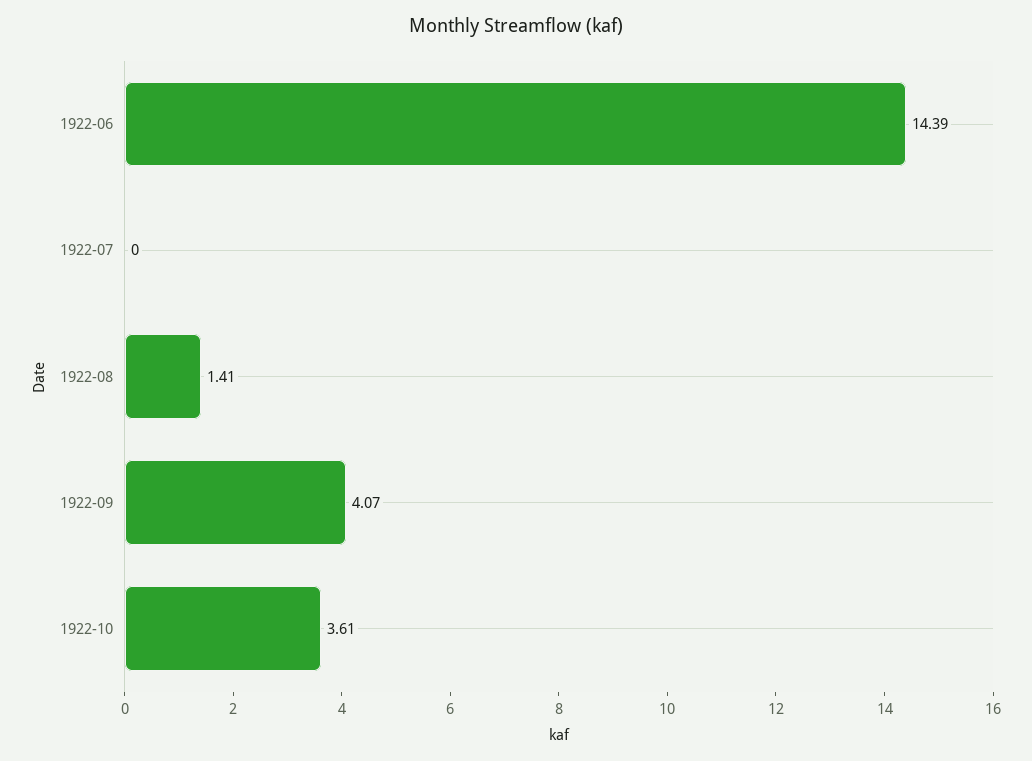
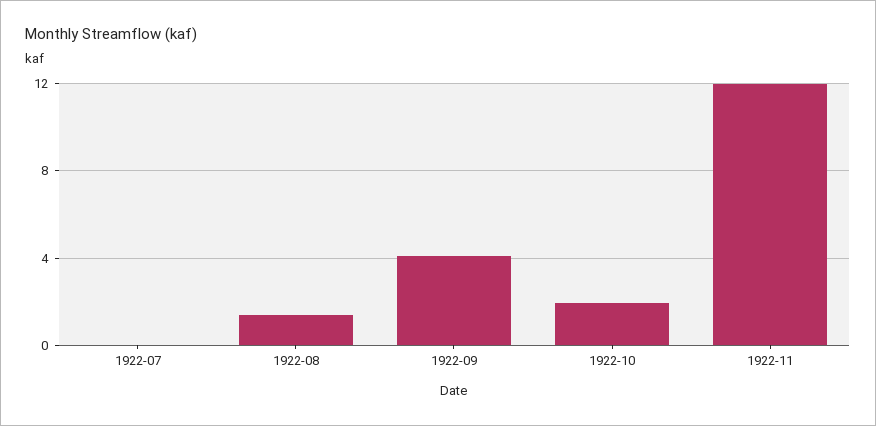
1922-06: 14.39 -> none
1922-10: 3.61 -> 2
1922-11: none -> 12

